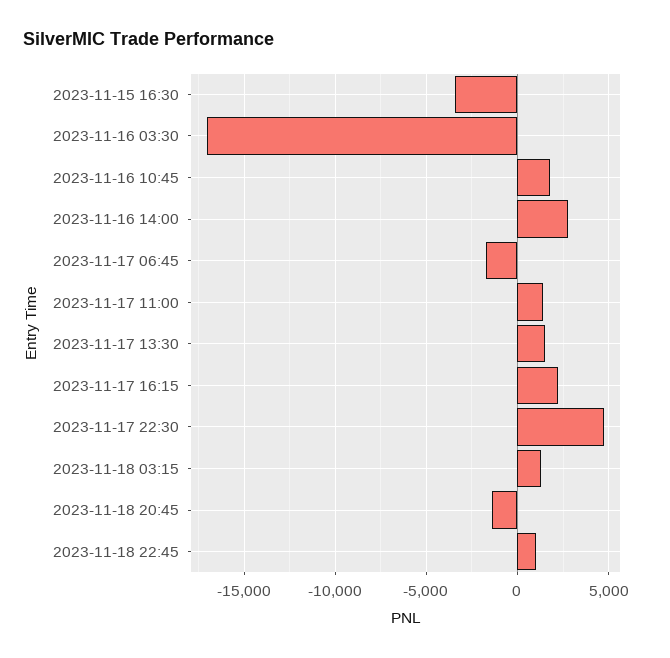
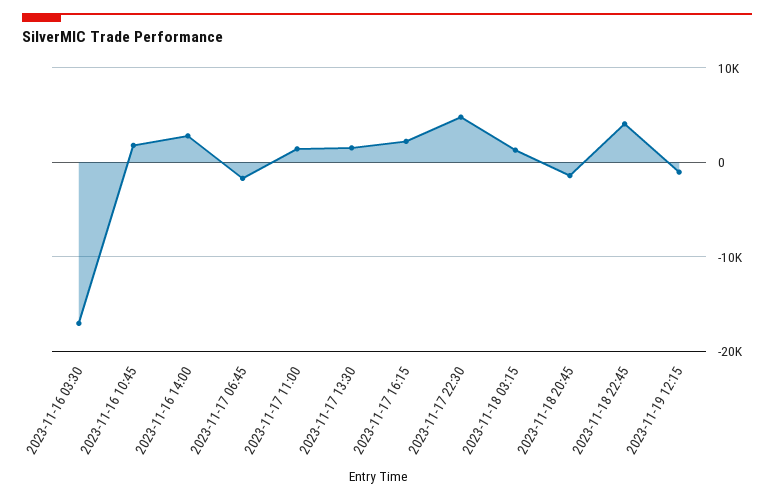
2023-11-15 16:30: -3500 -> none
2023-11-18 22:45: 1000 -> 4000
2023-11-19 12:15: none -> -1000

